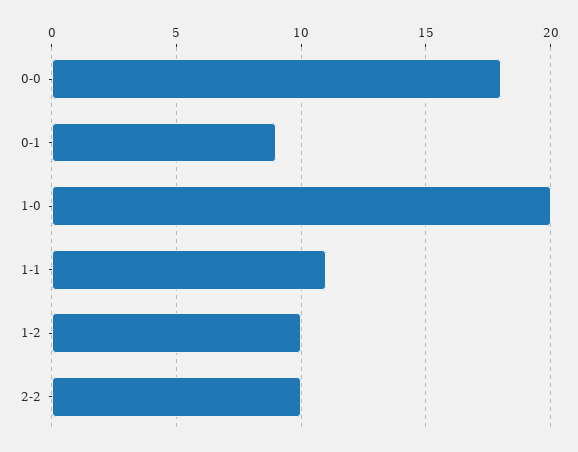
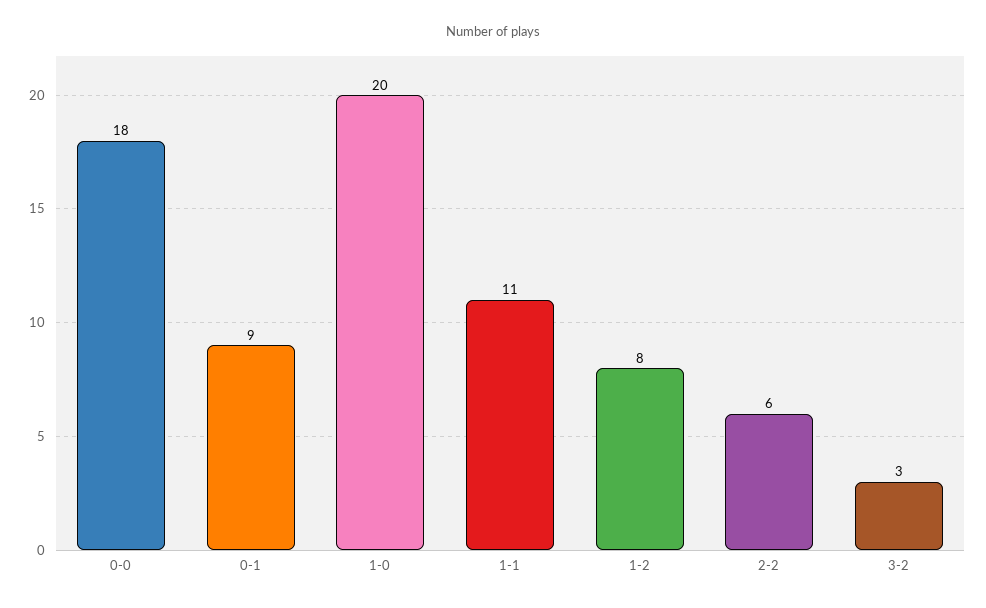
1-2: 10 -> 8
2-2: 10 -> 6
3-2: none -> 3

